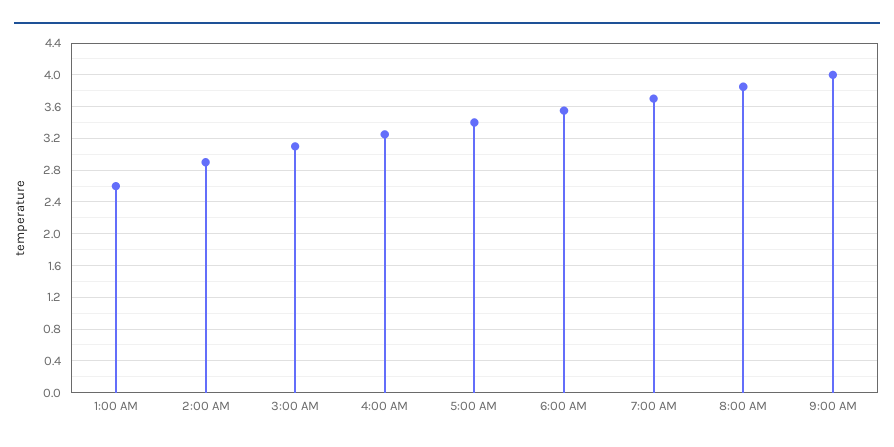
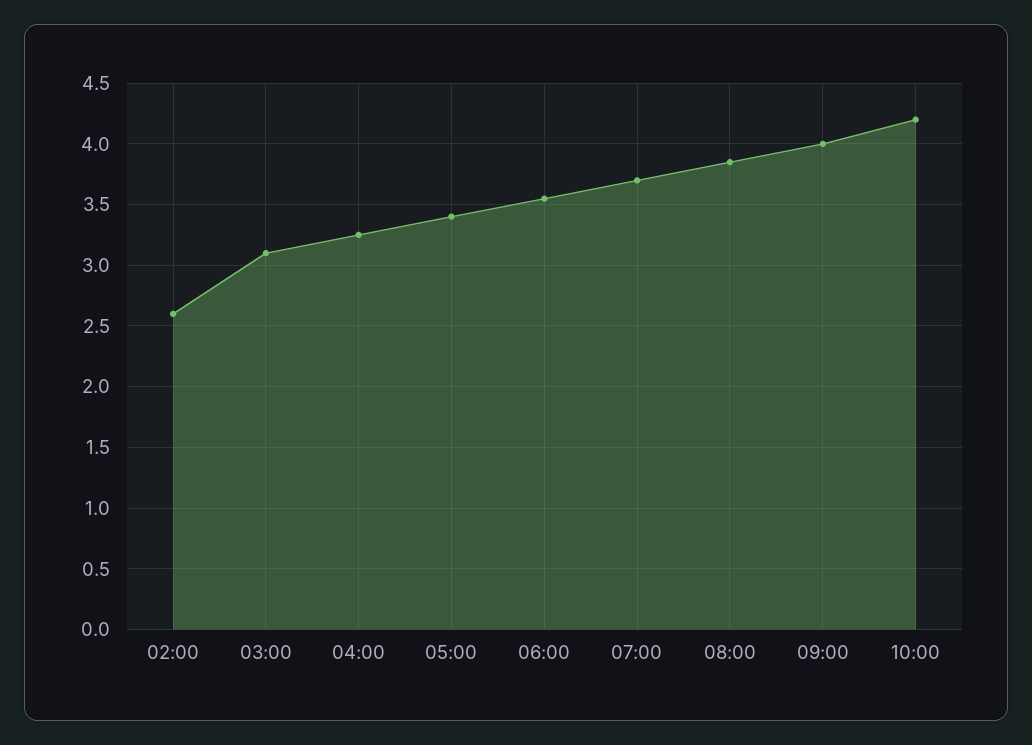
1:00 AM: 2.6 -> none
2:00 AM: 2.9 -> 2.6
10:00: none -> 4.2

